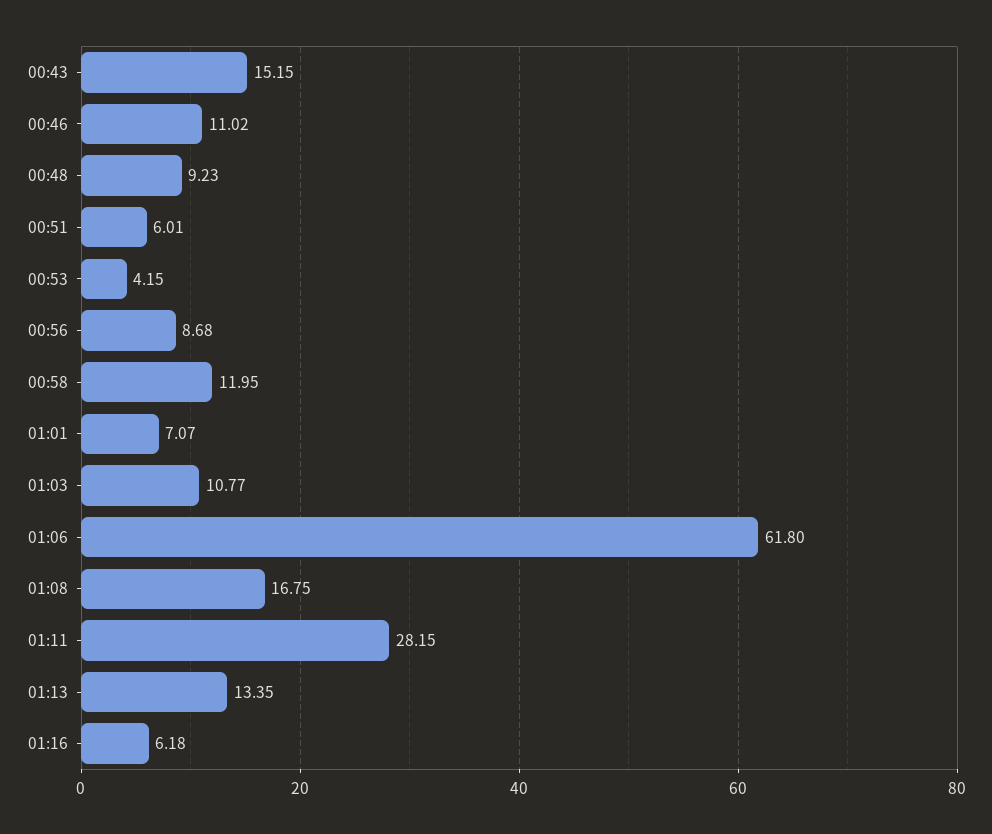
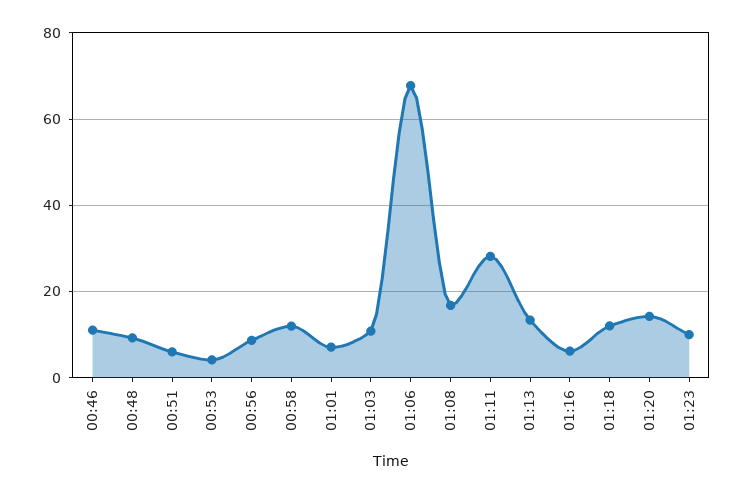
00:43: 15.15 -> none
01:06: 61.8 -> 68
01:18: none -> 12
01:20: none -> 14
01:23: none -> 10

